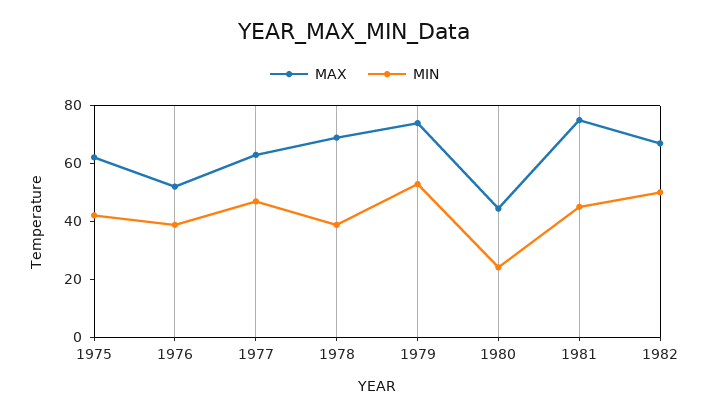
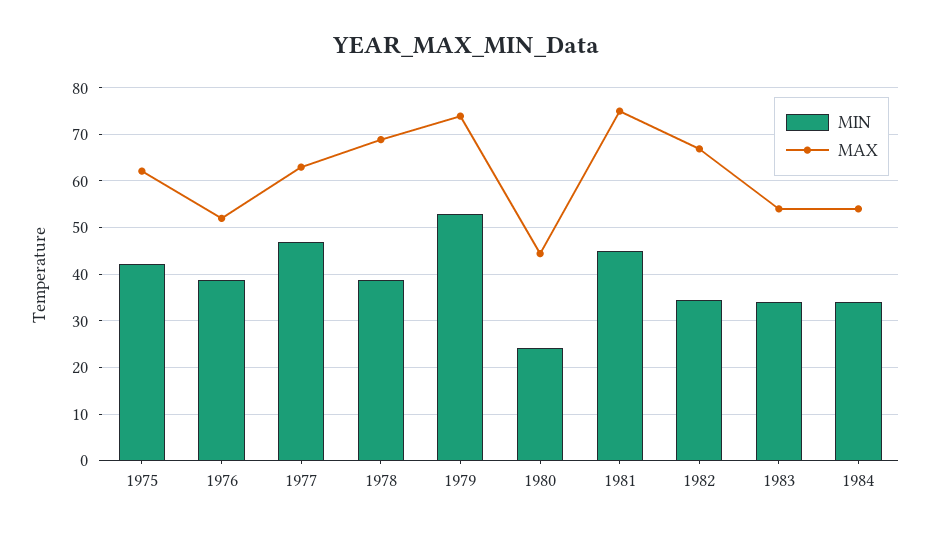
MIN, 1982: 50 -> 34
MIN, 1983: none -> 34
MAX, 1983: none -> 54
MIN, 1984: none -> 34
MAX, 1984: none -> 54

